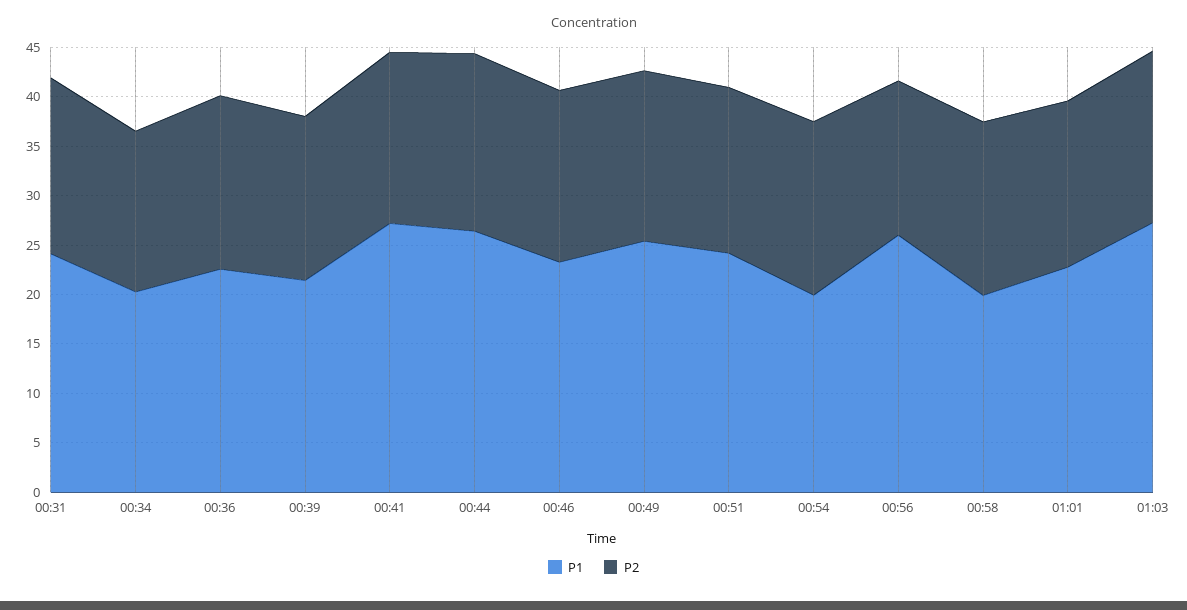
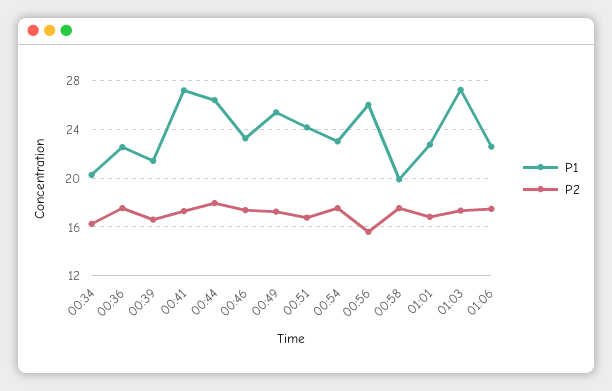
P1, 00:31: 24 -> none
P2, 00:31: 18 -> none
P1, 00:54: 20 -> 23
P1, 01:06: none -> 22.5
P2, 01:06: none -> 17.5

